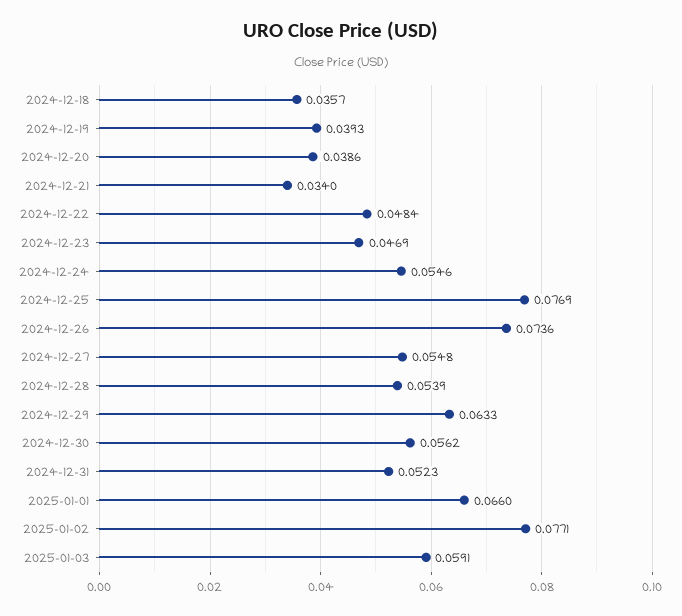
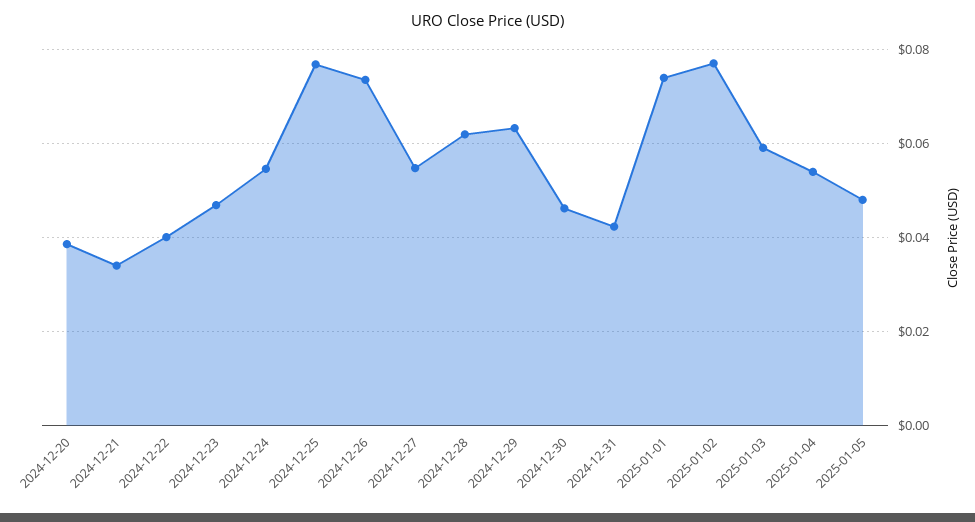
2024-12-18: 0.0357 -> none
2024-12-19: 0.0393 -> none
2024-12-22: 0.0484 -> 0.04
2024-12-28: 0.0539 -> 0.062
2024-12-30: 0.0562 -> 0.046
2024-12-31: 0.0523 -> 0.042
2025-01-01: 0.066 -> 0.074
2025-01-04: none -> 0.054
2025-01-05: none -> 0.048

